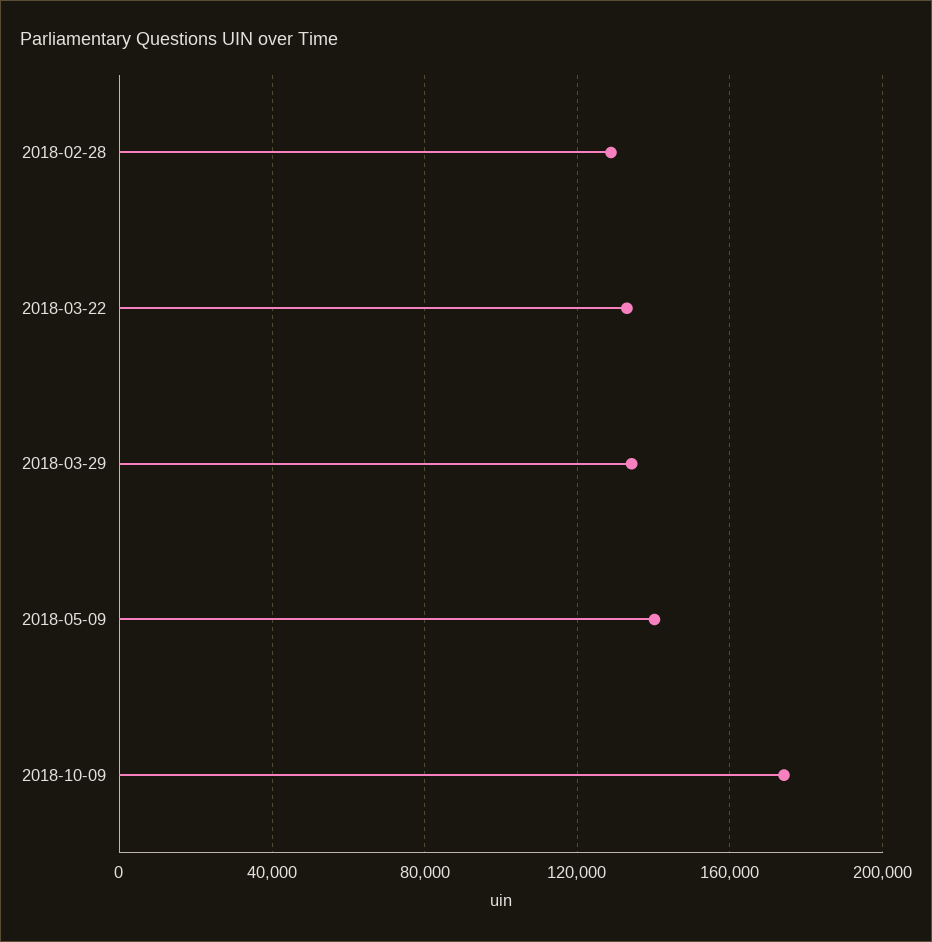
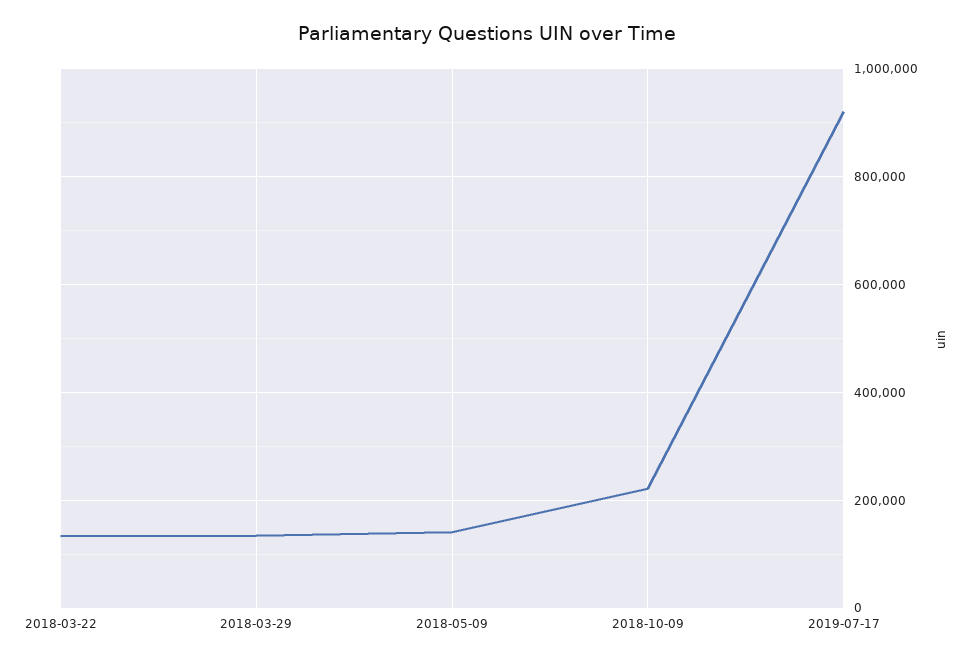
2018-02-28: 130000 -> none
2018-10-09: 175000 -> 220000
2019-07-17: none -> 920000

